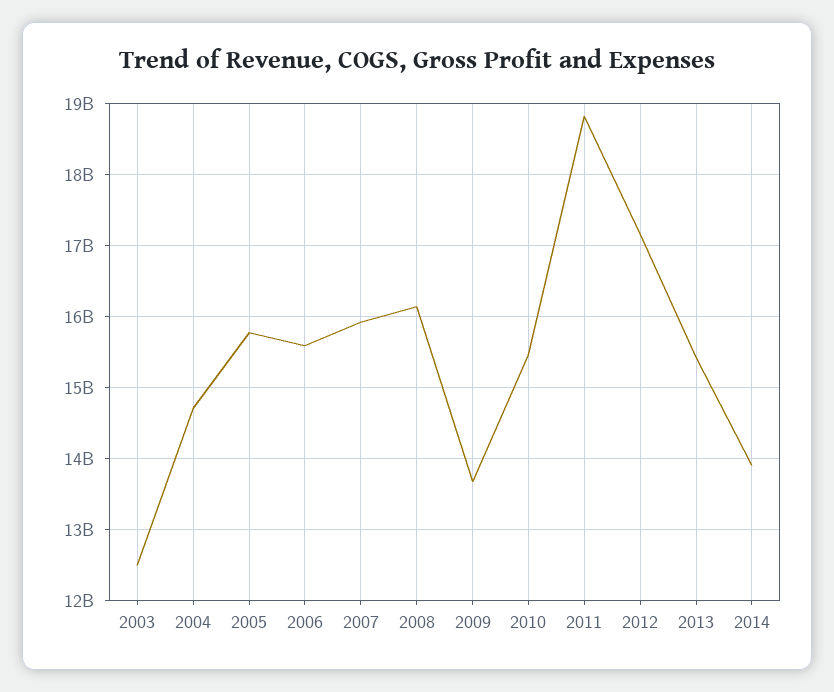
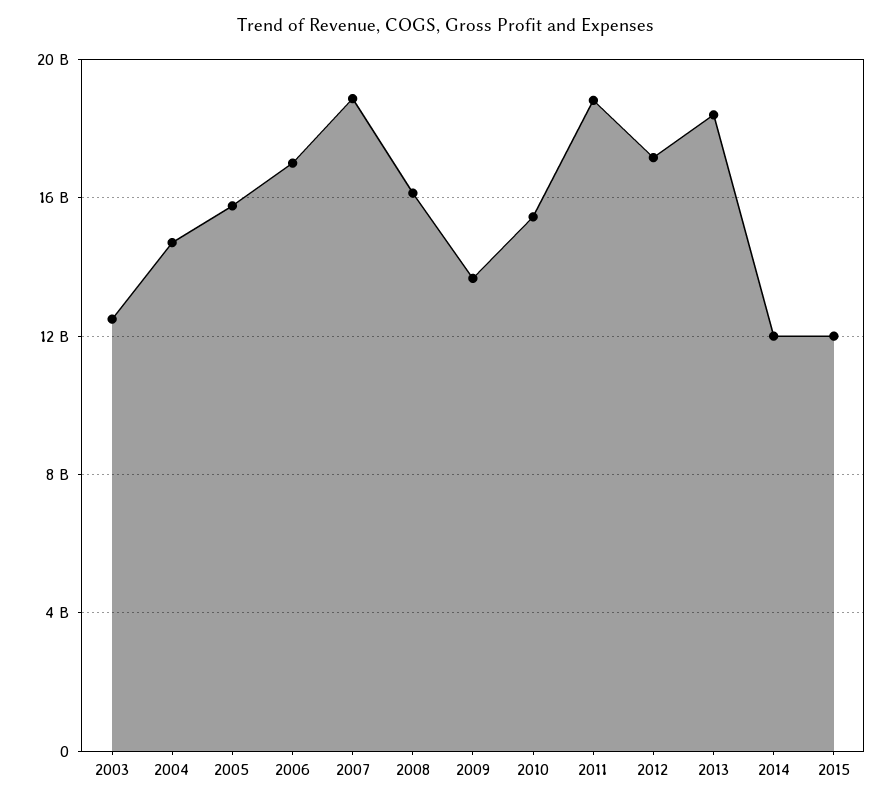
2006: 15600000000 -> 17000000000
2007: 15900000000 -> 19000000000
2013: 15400000000 -> 18500000000
2014: 13900000000 -> 12000000000
2015: none -> 12000000000

